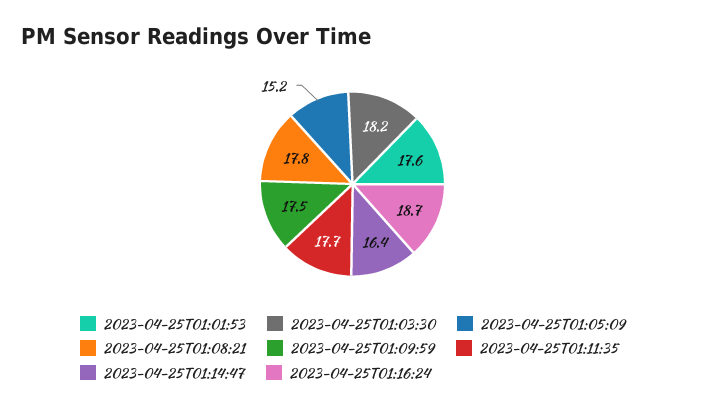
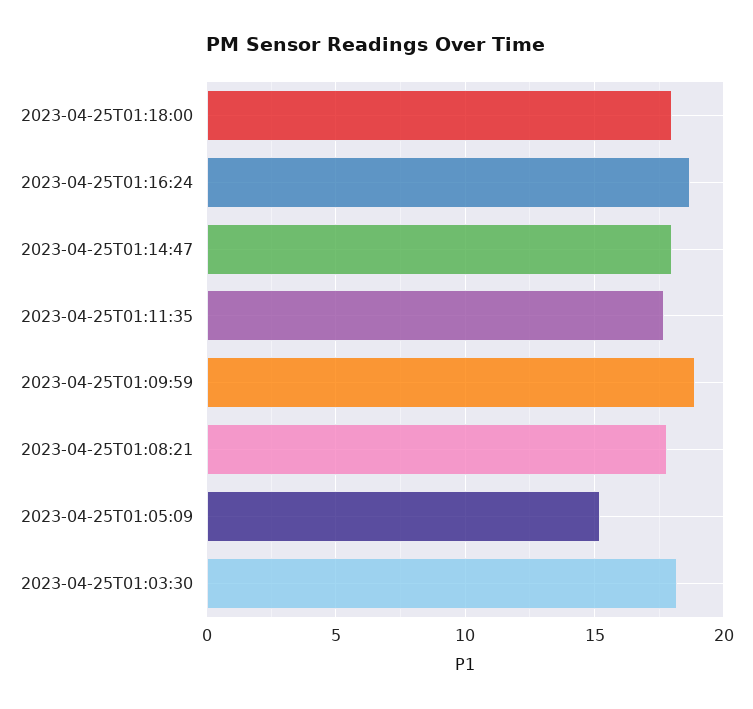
2023-04-25T01:01:53: 17.6 -> none
2023-04-25T01:09:59: 17.5 -> 19
2023-04-25T01:14:47: 16.4 -> 18
2023-04-25T01:18:00: none -> 18

